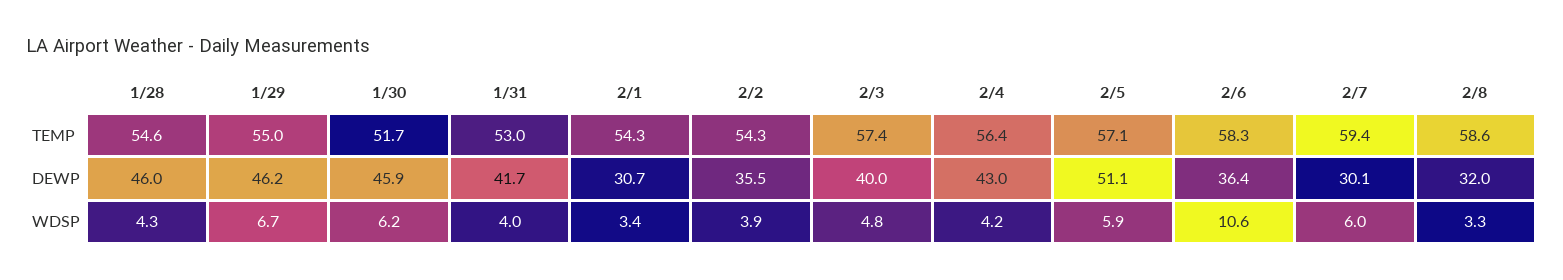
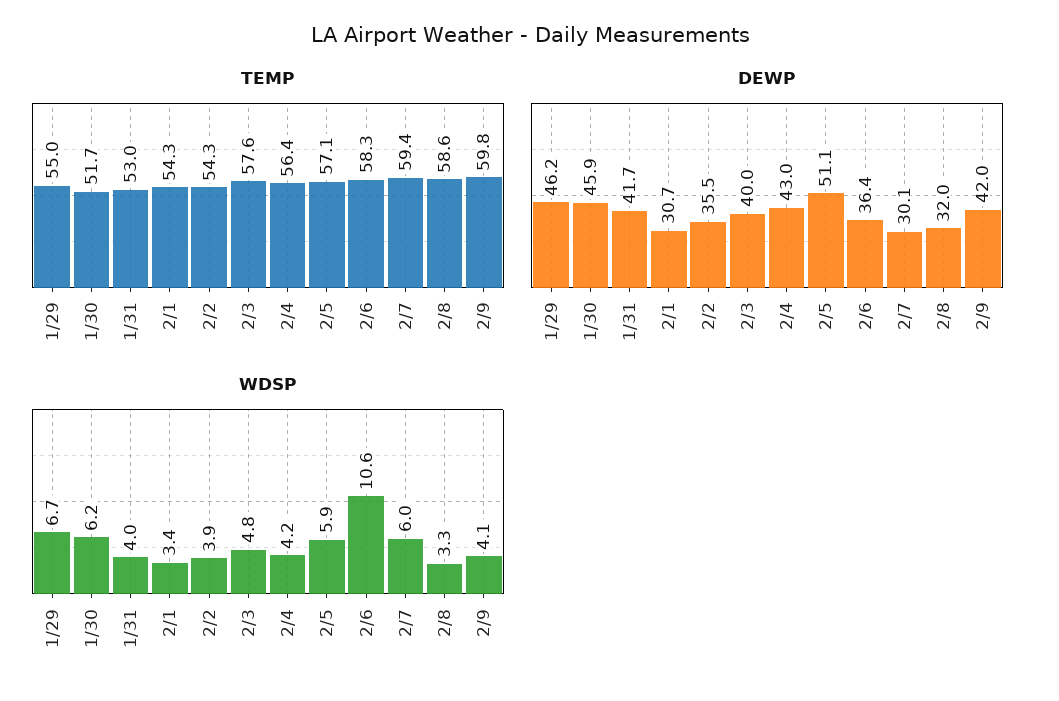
TEMP, 1/28: 54.6 -> none
TEMP, 2/3: 57.4 -> 57.6
DEWP, 1/28: 46 -> none
WDSP, 1/28: 4.3 -> none
TEMP, 2/9: none -> 59.8
DEWP, 2/9: none -> 42
WDSP, 2/9: none -> 4.1

